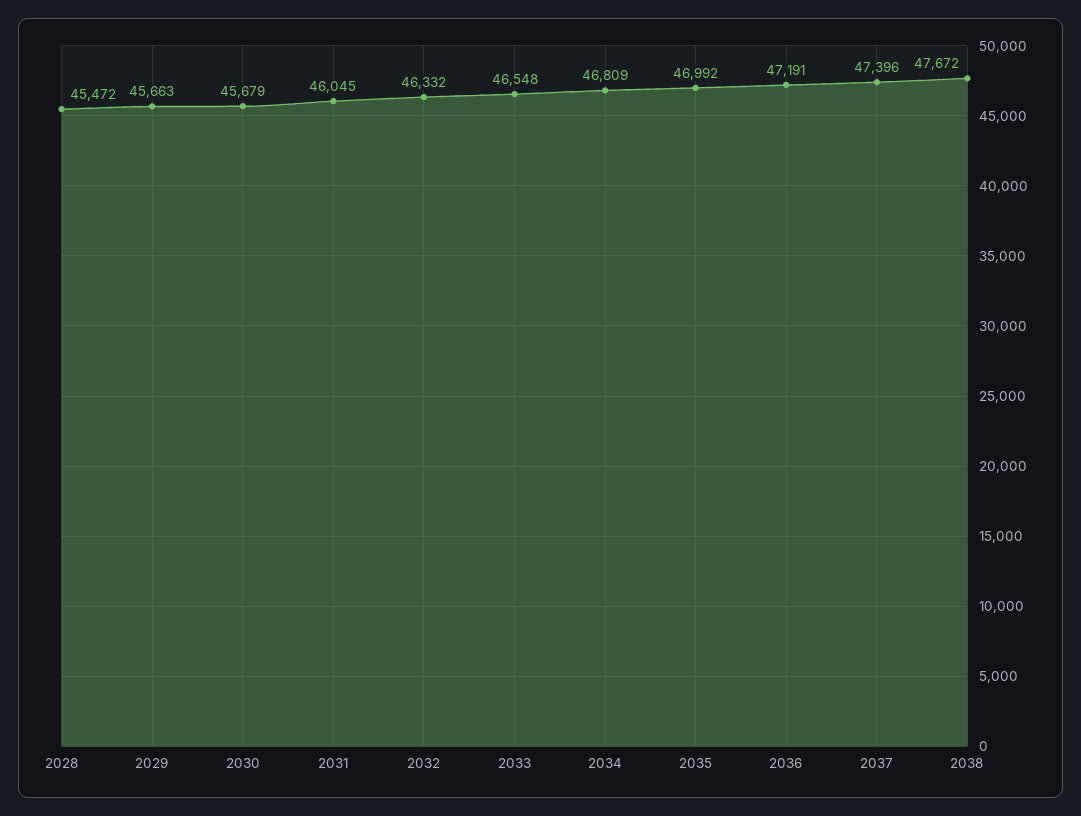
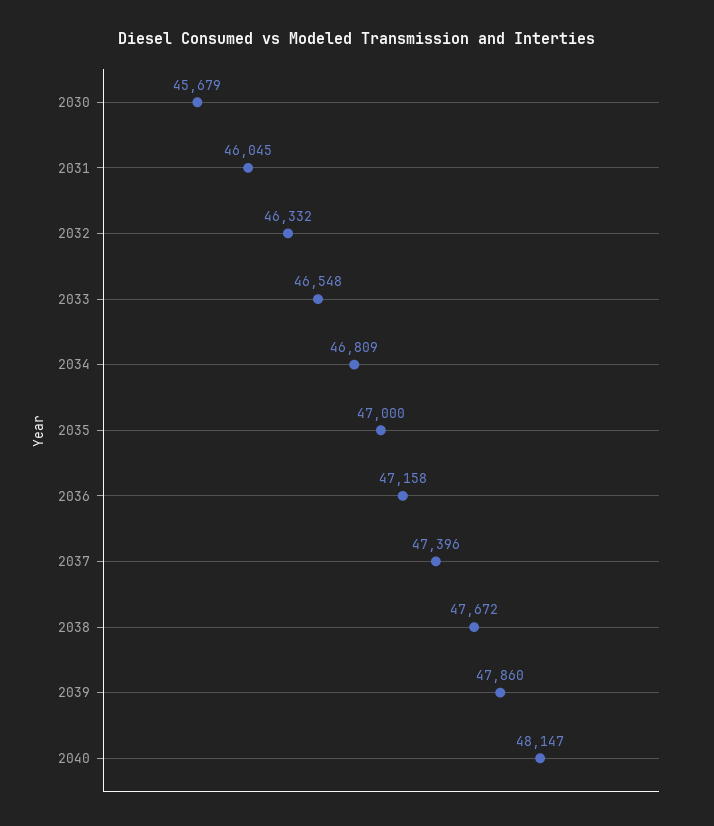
2028: 45472 -> none
2029: 45663 -> none
2035: 46992 -> 47000
2036: 47191 -> 47158
2039: none -> 47860
2040: none -> 48147

